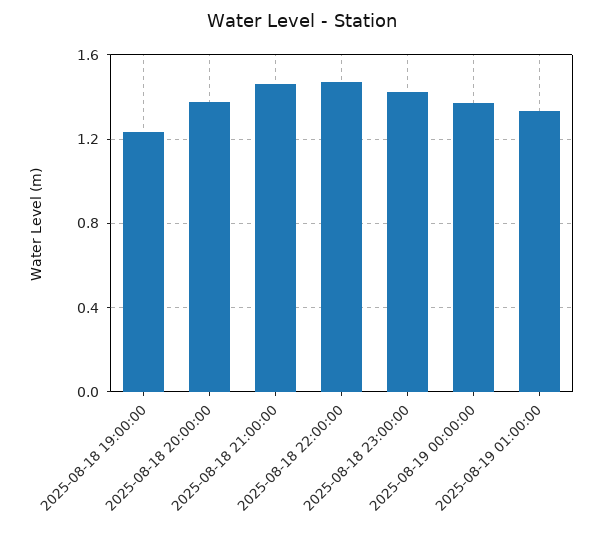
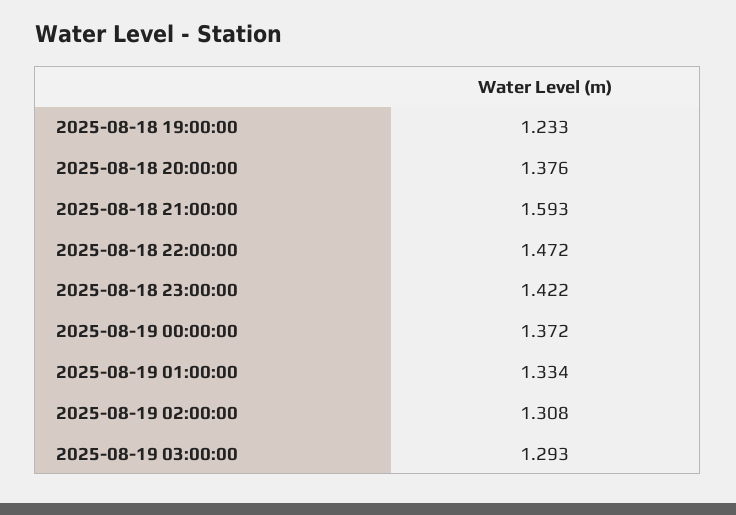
2025-08-18 21:00:00: 1.45 -> 1.593
2025-08-19 02:00:00: none -> 1.308
2025-08-19 03:00:00: none -> 1.293

